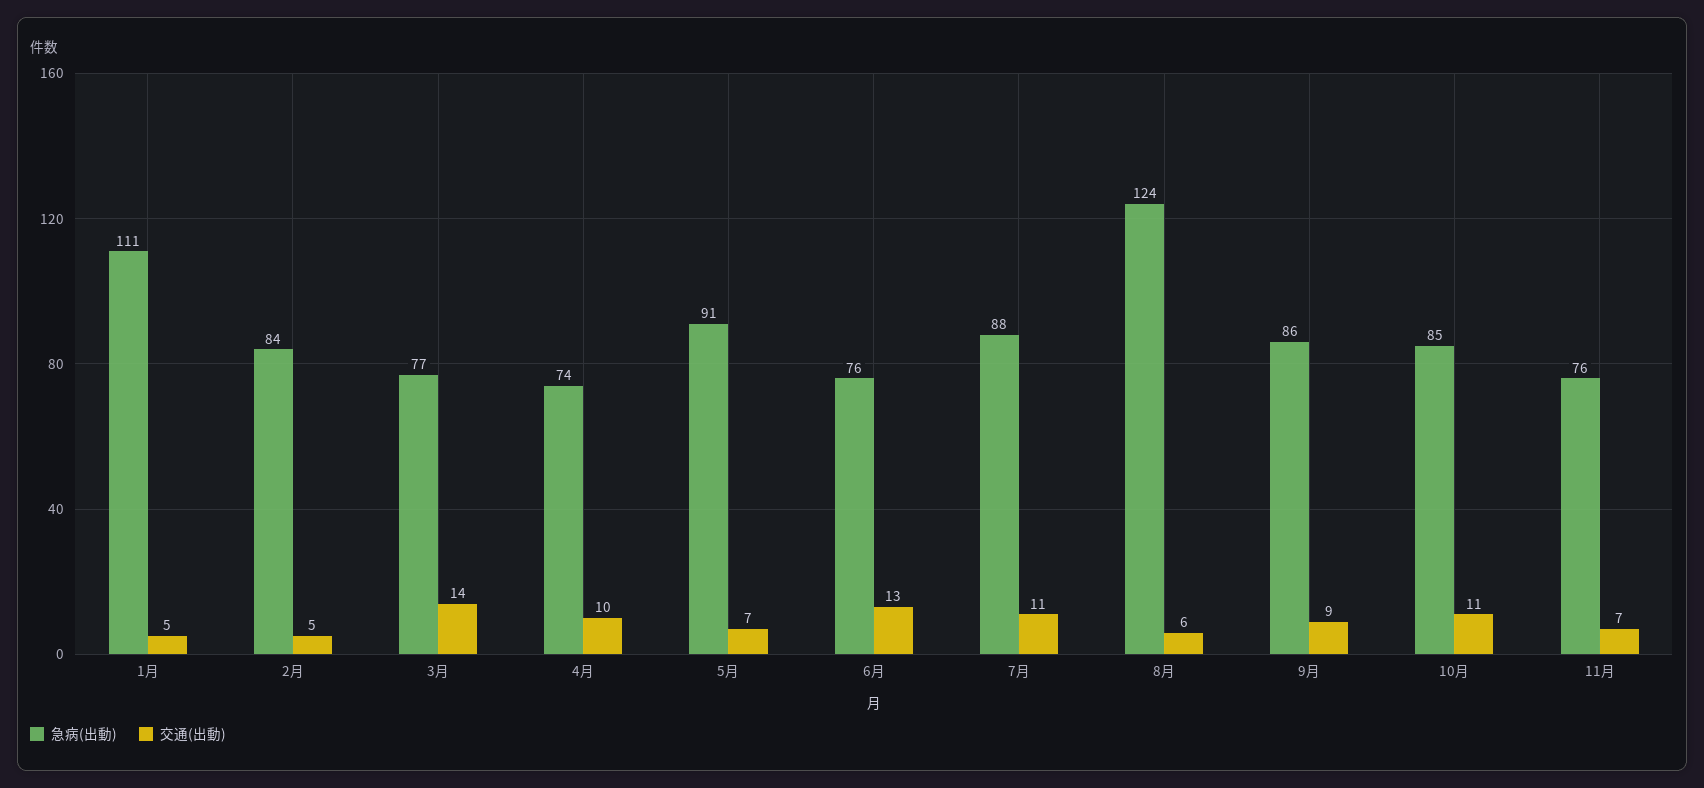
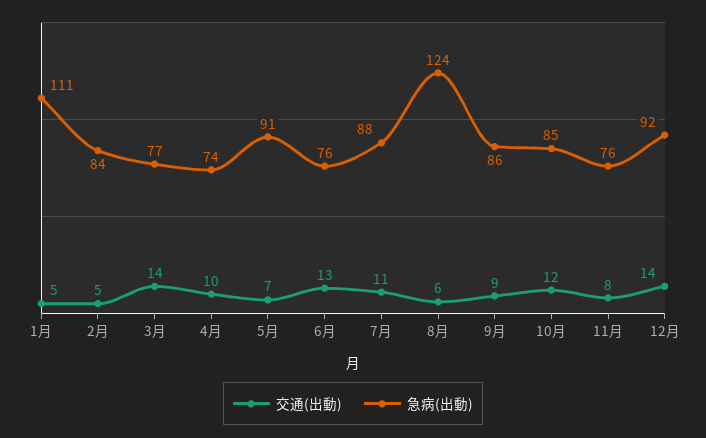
交通(出動), 10月: 11 -> 12
交通(出動), 11月: 7 -> 8
交通(出動), 12月: none -> 14
急病(出動), 12月: none -> 92

